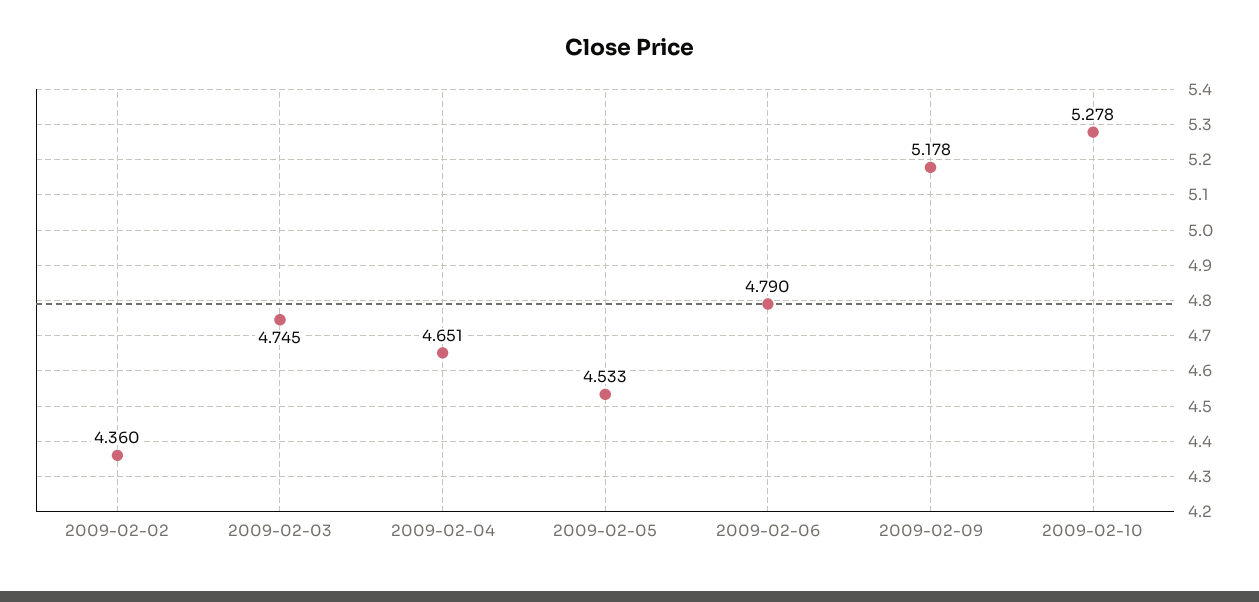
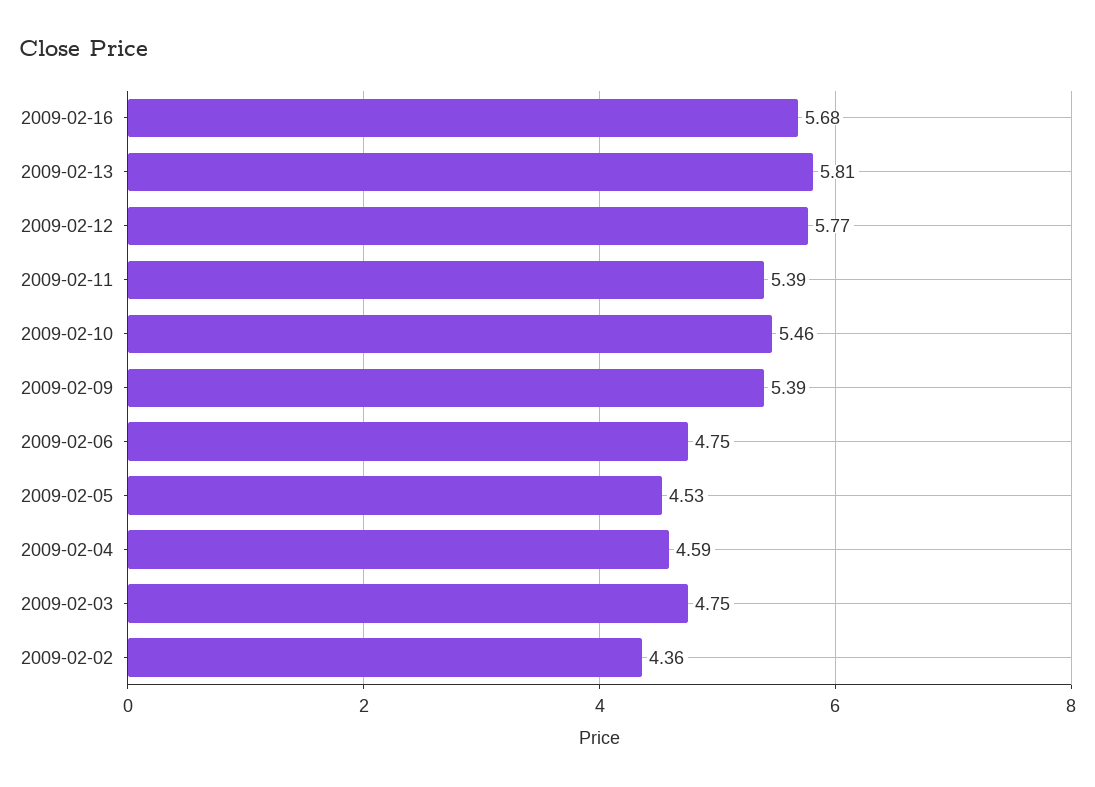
2009-02-04: 4.651 -> 4.59
2009-02-06: 4.79 -> 4.75
2009-02-09: 5.178 -> 5.39
2009-02-10: 5.278 -> 5.46
2009-02-16: none -> 5.68
2009-02-13: none -> 5.81
2009-02-12: none -> 5.77
2009-02-11: none -> 5.39

